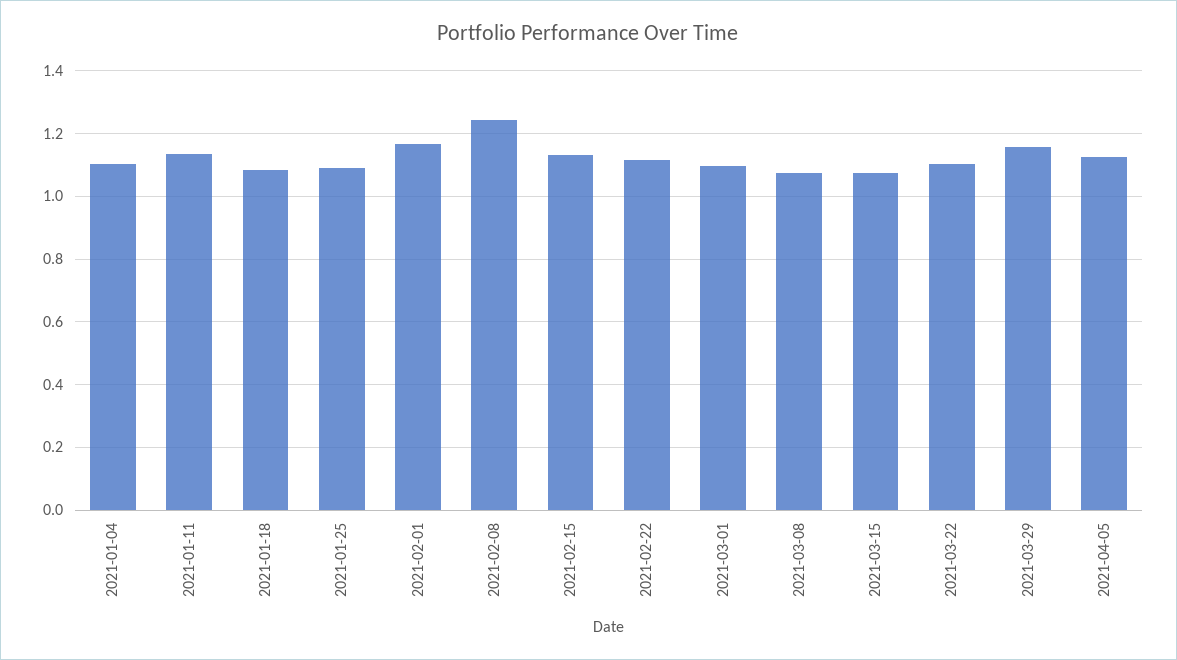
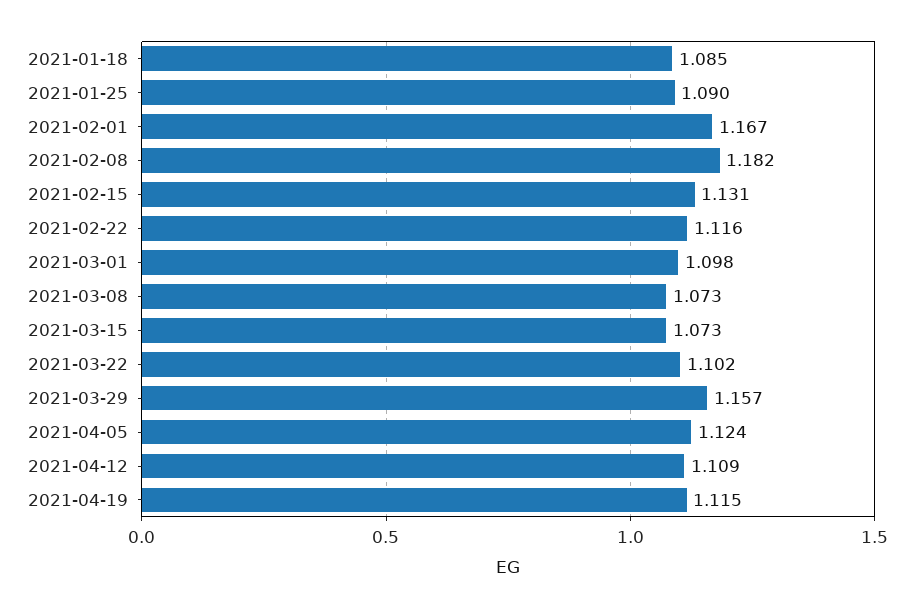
2021-01-04: 1.1 -> none
2021-01-11: 1.14 -> none
2021-02-08: 1.24 -> 1.182
2021-04-12: none -> 1.109
2021-04-19: none -> 1.115

